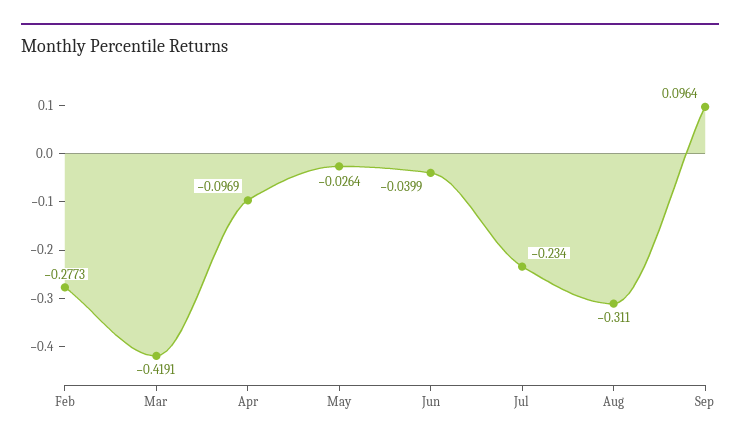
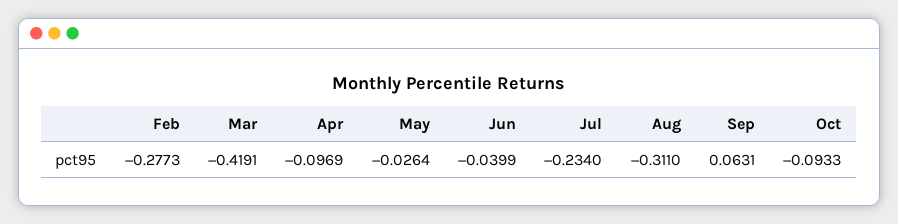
Sep: 0.0964 -> 0.0631
Oct: none -> -0.0933

